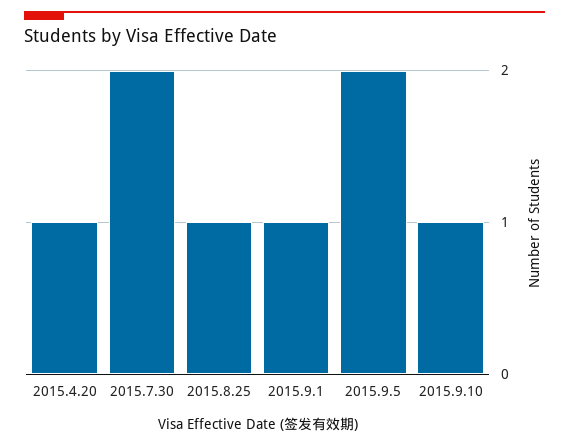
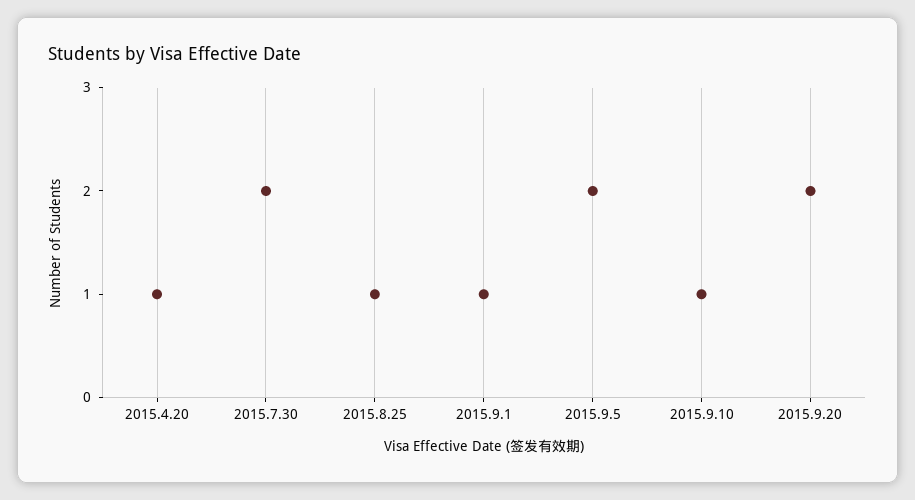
2015.9.20: none -> 2

